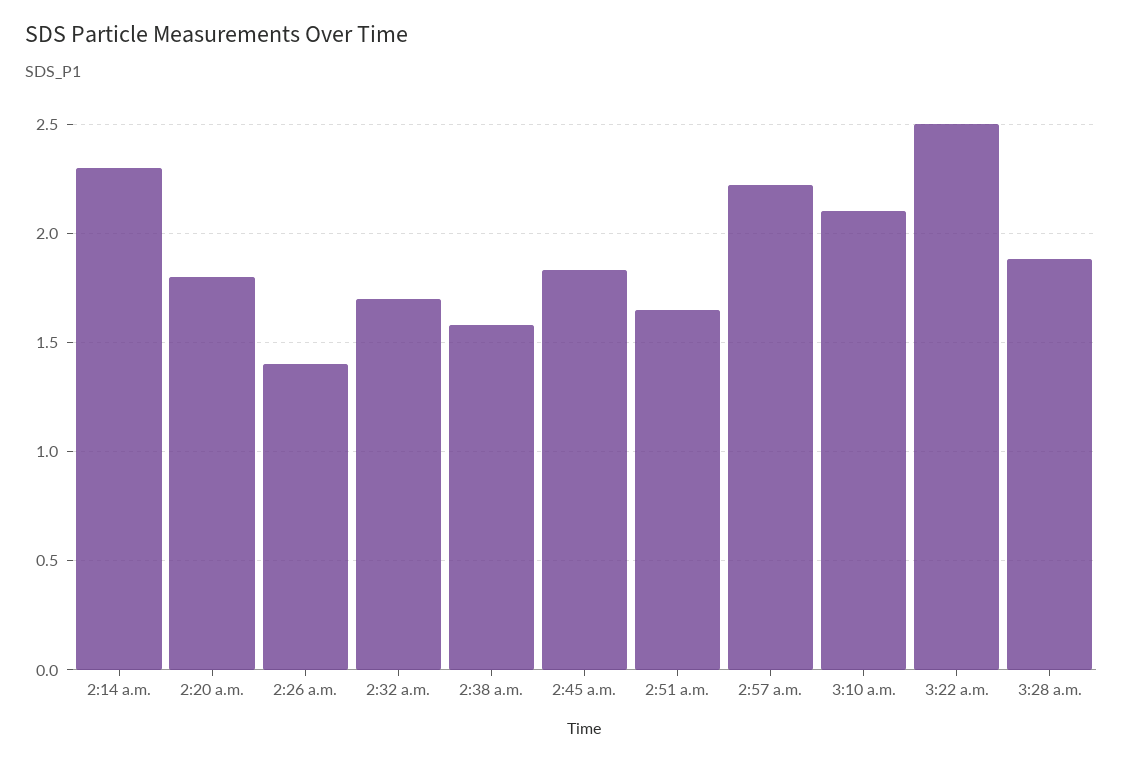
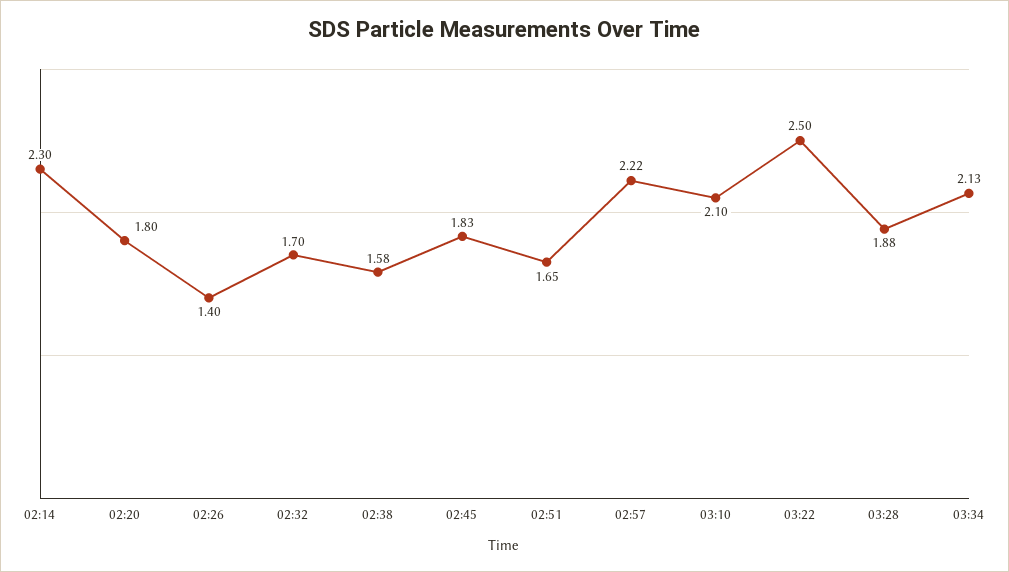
03:34: none -> 2.13

